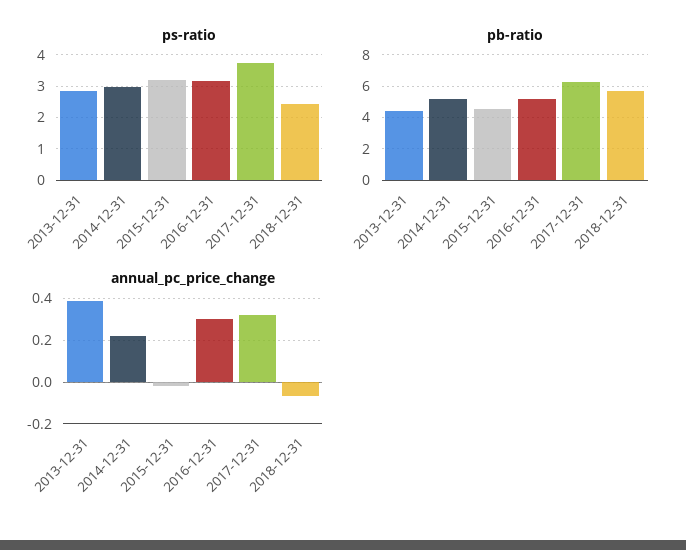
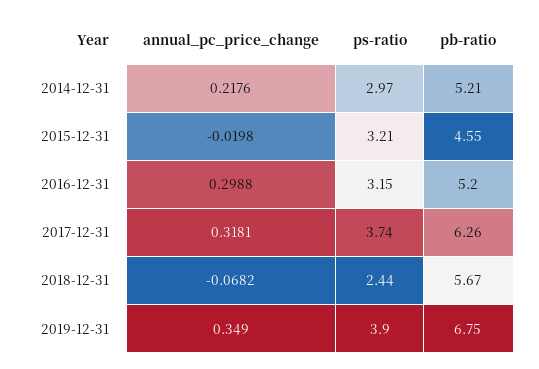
ps-ratio, 2013-12-31: 2.8 -> none
pb-ratio, 2013-12-31: 4.5 -> none
annual_pc_price_change, 2013-12-31: 0.4 -> none
annual_pc_price_change, 2019-12-31: none -> 0.349
ps-ratio, 2019-12-31: none -> 3.9
pb-ratio, 2019-12-31: none -> 6.75

